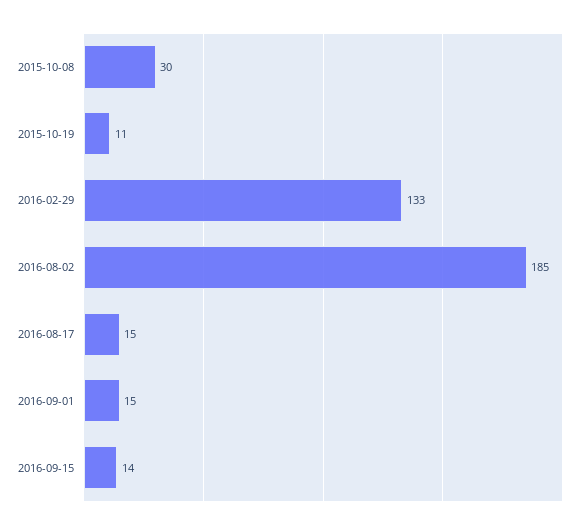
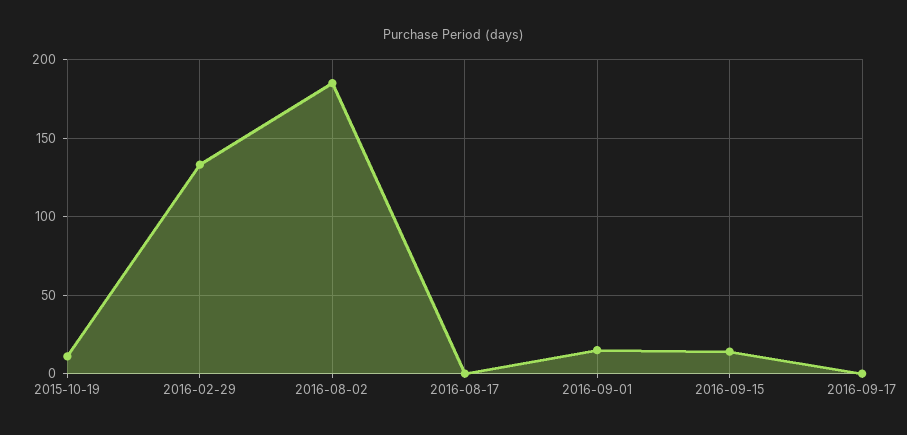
2015-10-08: 30 -> none
2016-08-17: 15 -> 0
2016-09-17: none -> 0

